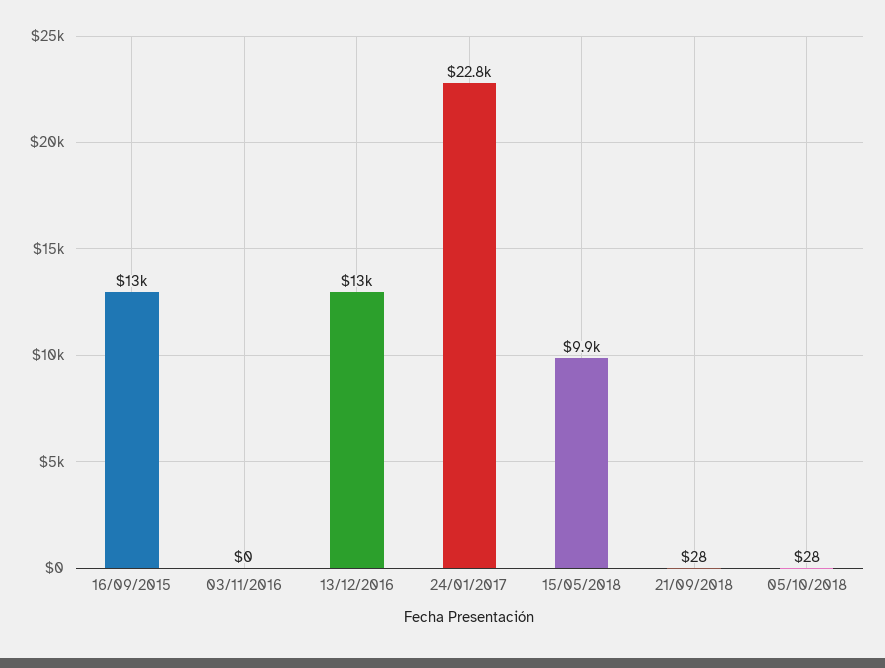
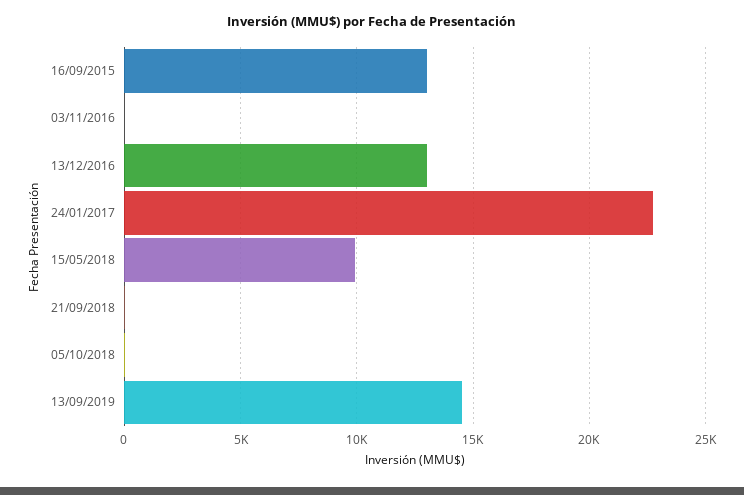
13/09/2019: none -> 14500

